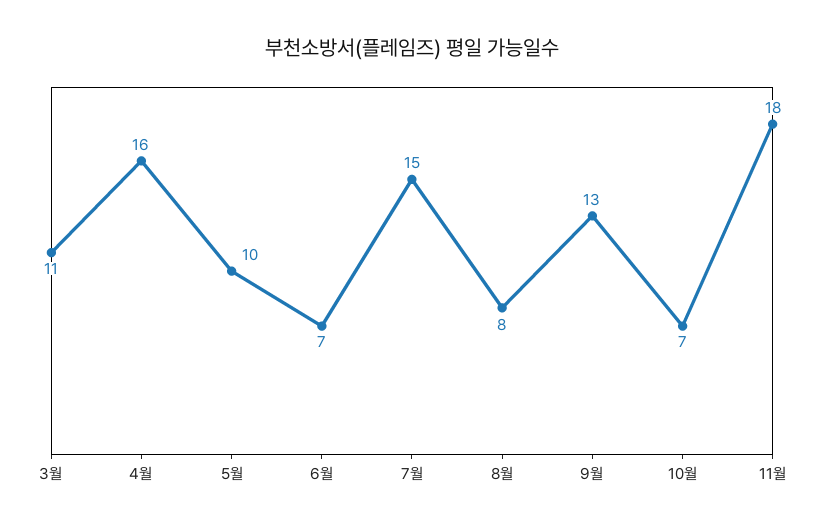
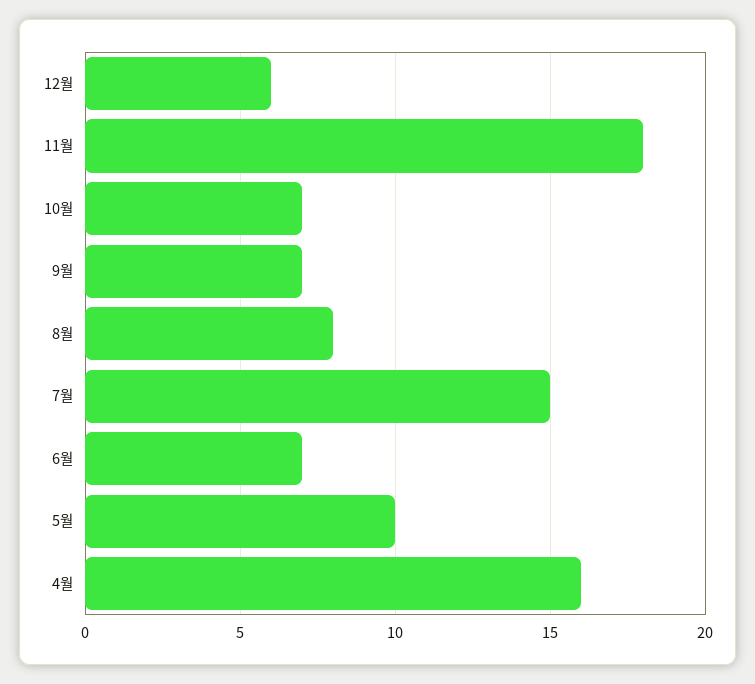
3월: 11 -> none
9월: 13 -> 7
12월: none -> 6

